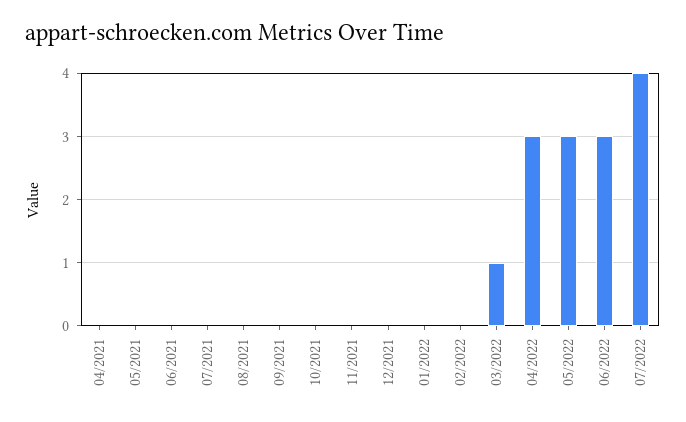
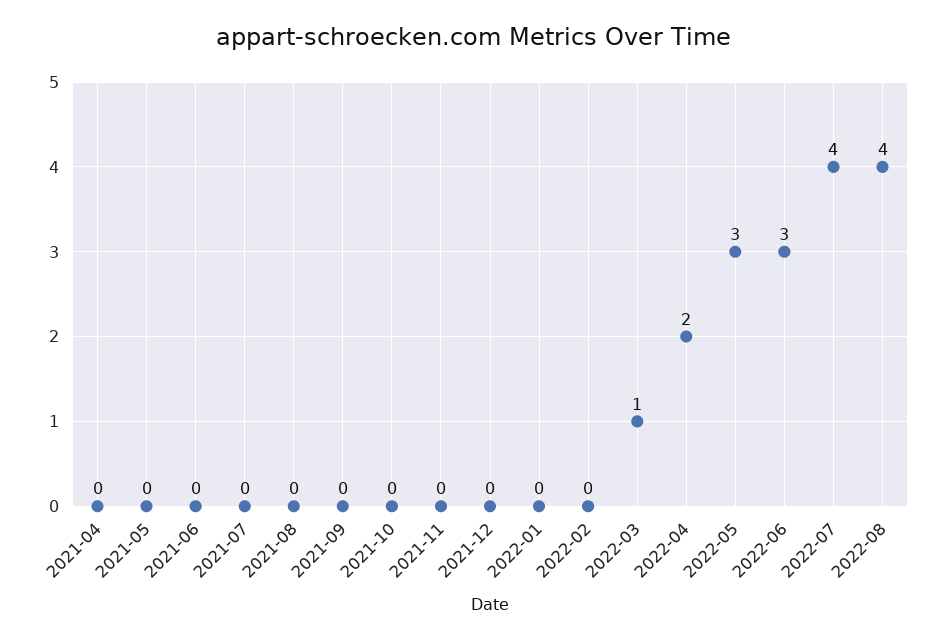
04/2022: 3 -> 2
2022-08: none -> 4

